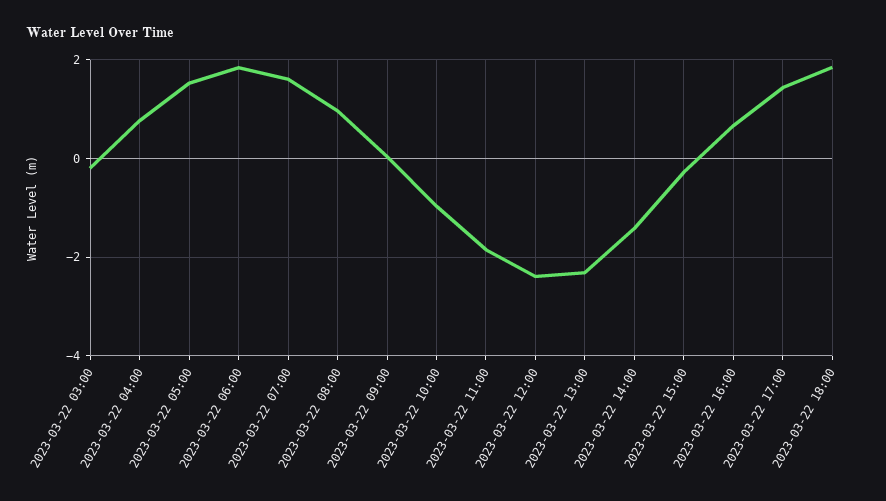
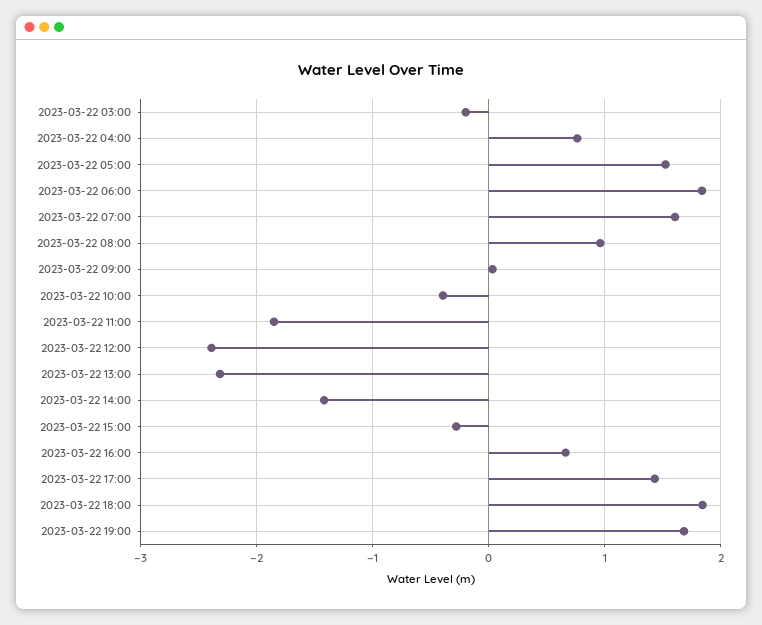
2023-03-22 10:00: -1 -> -0.4
2023-03-22 19:00: none -> 1.7

